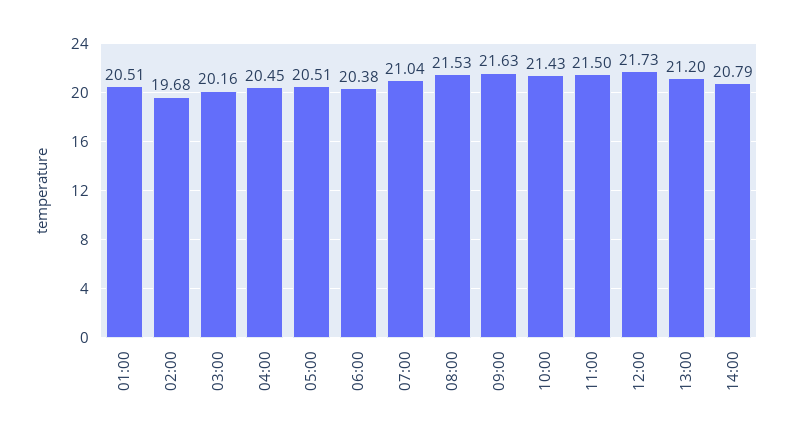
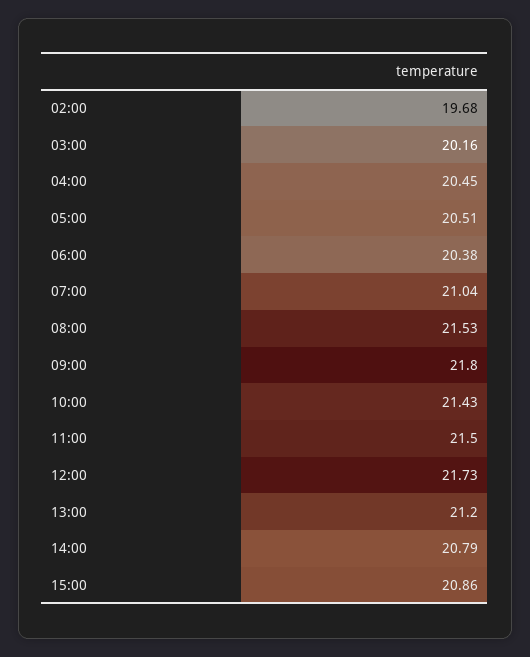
01:00: 20.51 -> none
09:00: 21.63 -> 21.8
15:00: none -> 20.86

